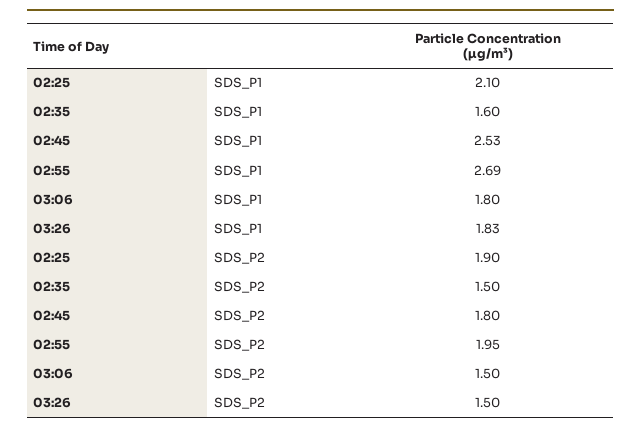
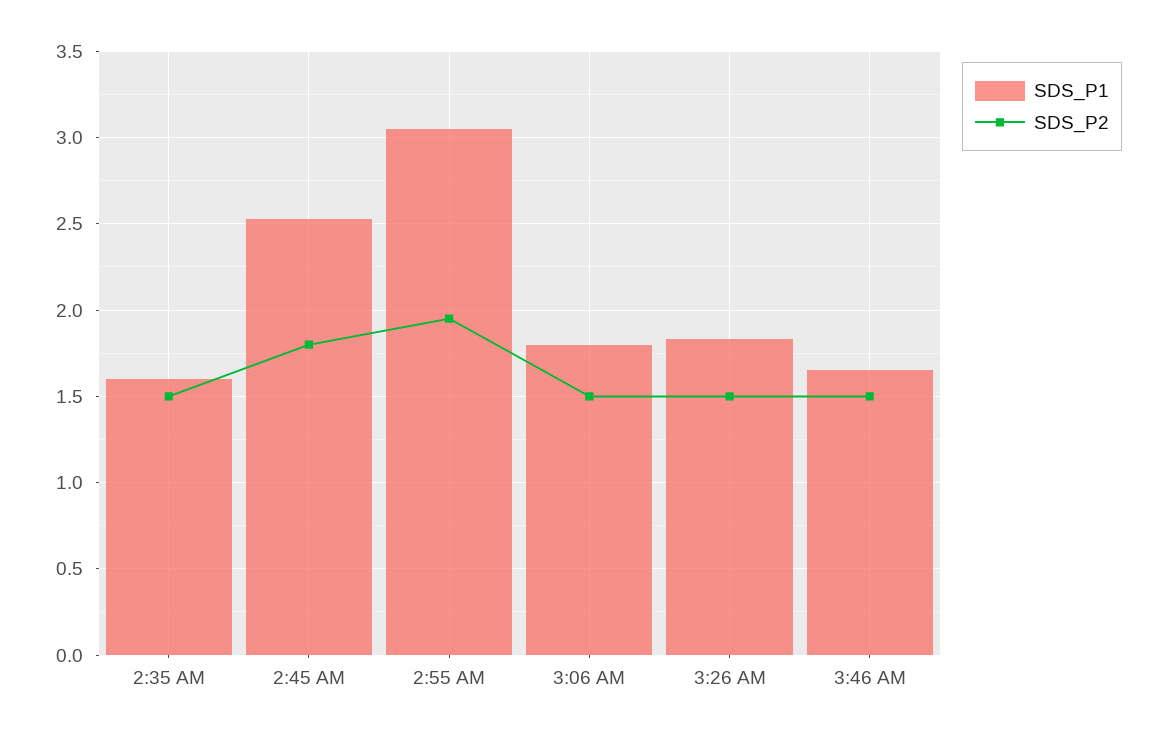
SDS_P1, 02:25: 2.1 -> none
SDS_P1, 02:55: 2.69 -> 3.05
SDS_P2, 02:25: 1.9 -> none
SDS_P1, 3:46 AM: none -> 1.65
SDS_P2, 3:46 AM: none -> 1.5

